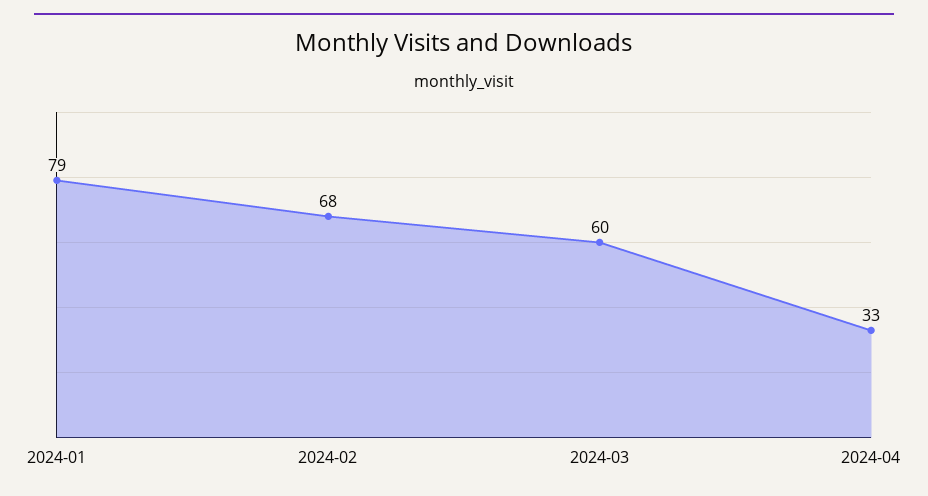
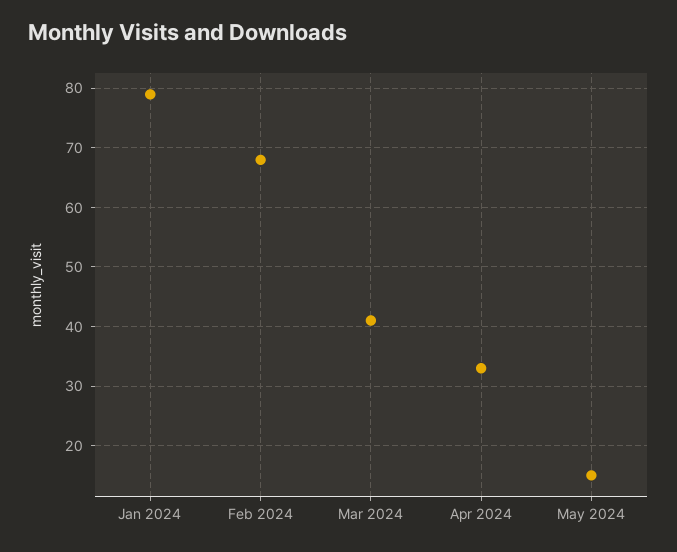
2024-03: 60 -> 40
May 2024: none -> 15

